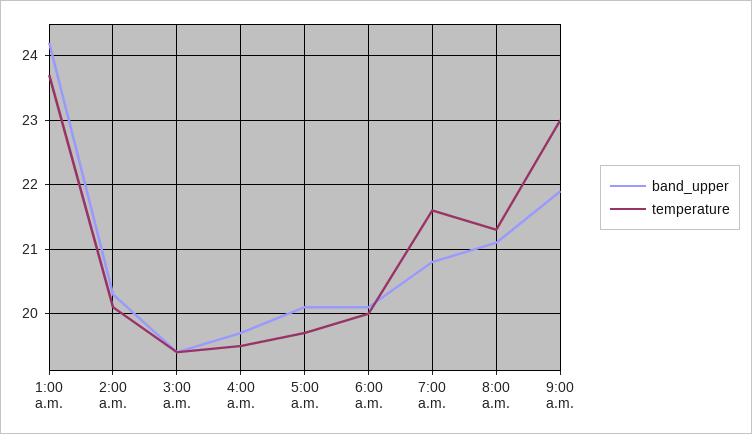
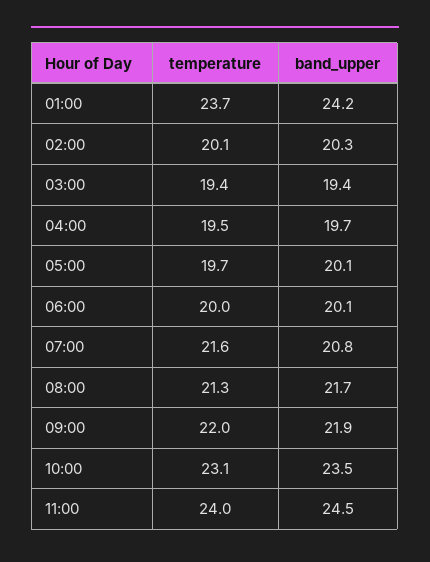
band_upper, 8:00 a.m.: 21.1 -> 21.7
temperature, 9:00 a.m.: 23 -> 22
temperature, 10:00: none -> 23.1
band_upper, 10:00: none -> 23.5
temperature, 11:00: none -> 24
band_upper, 11:00: none -> 24.5

